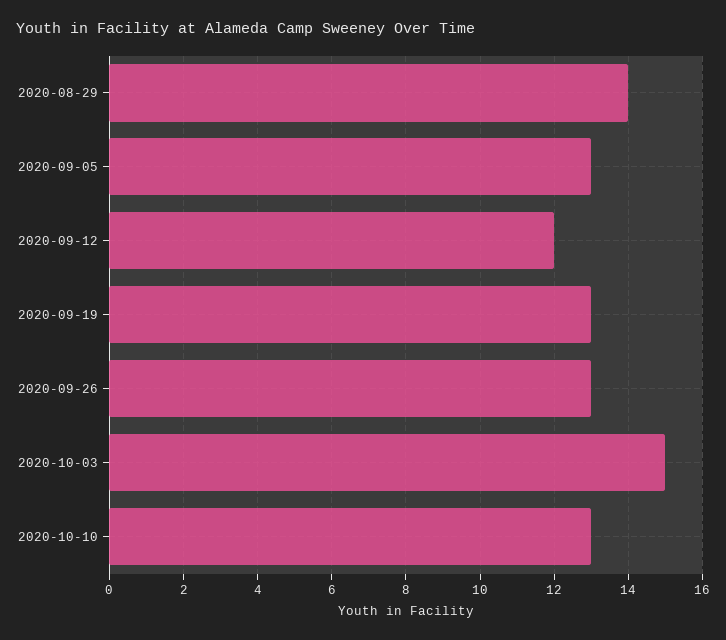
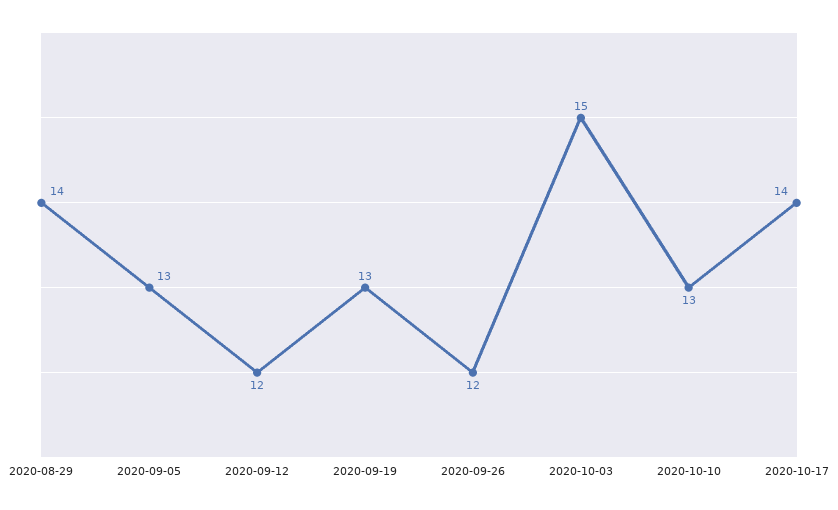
2020-09-26: 13 -> 12
2020-10-17: none -> 14

